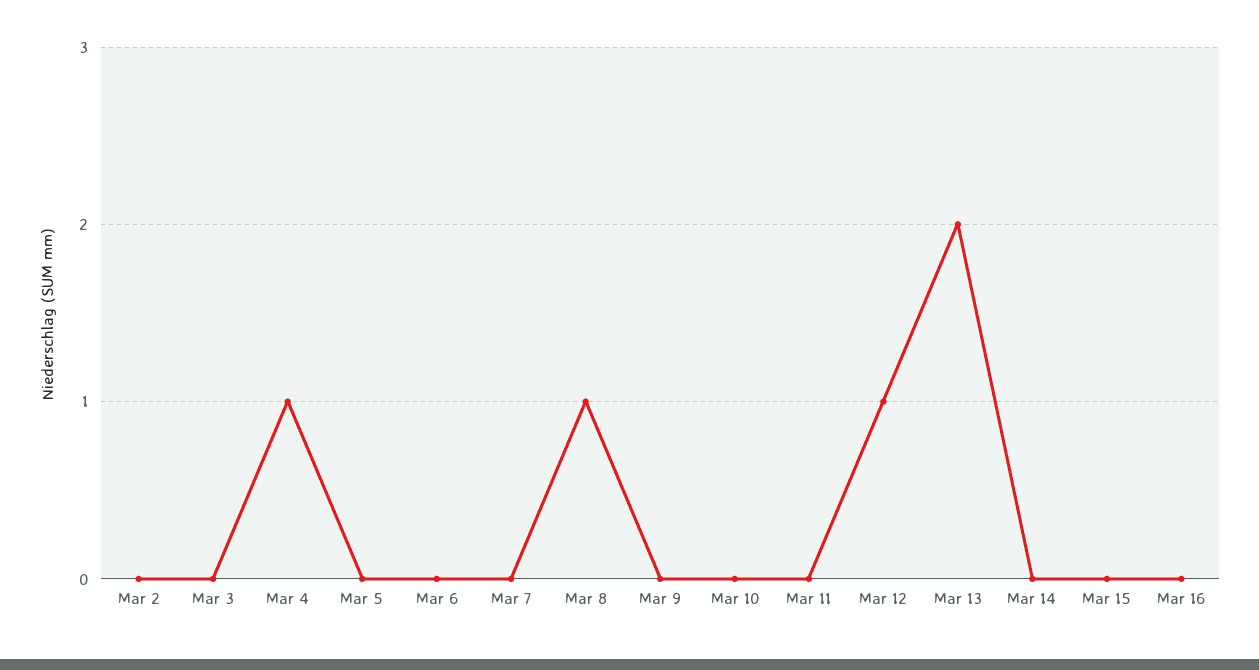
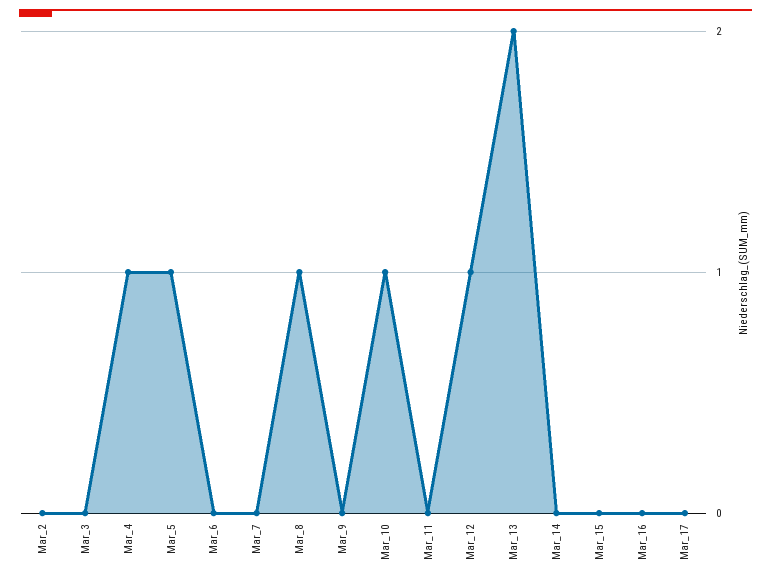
Mar 5: 0 -> 1
Mar 10: 0 -> 1
Mar_17: none -> 0

